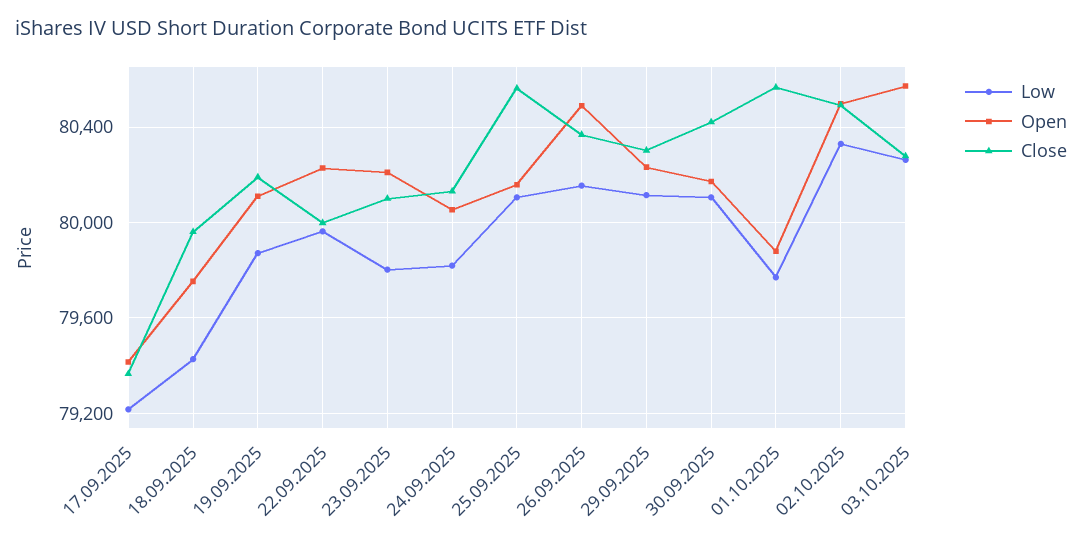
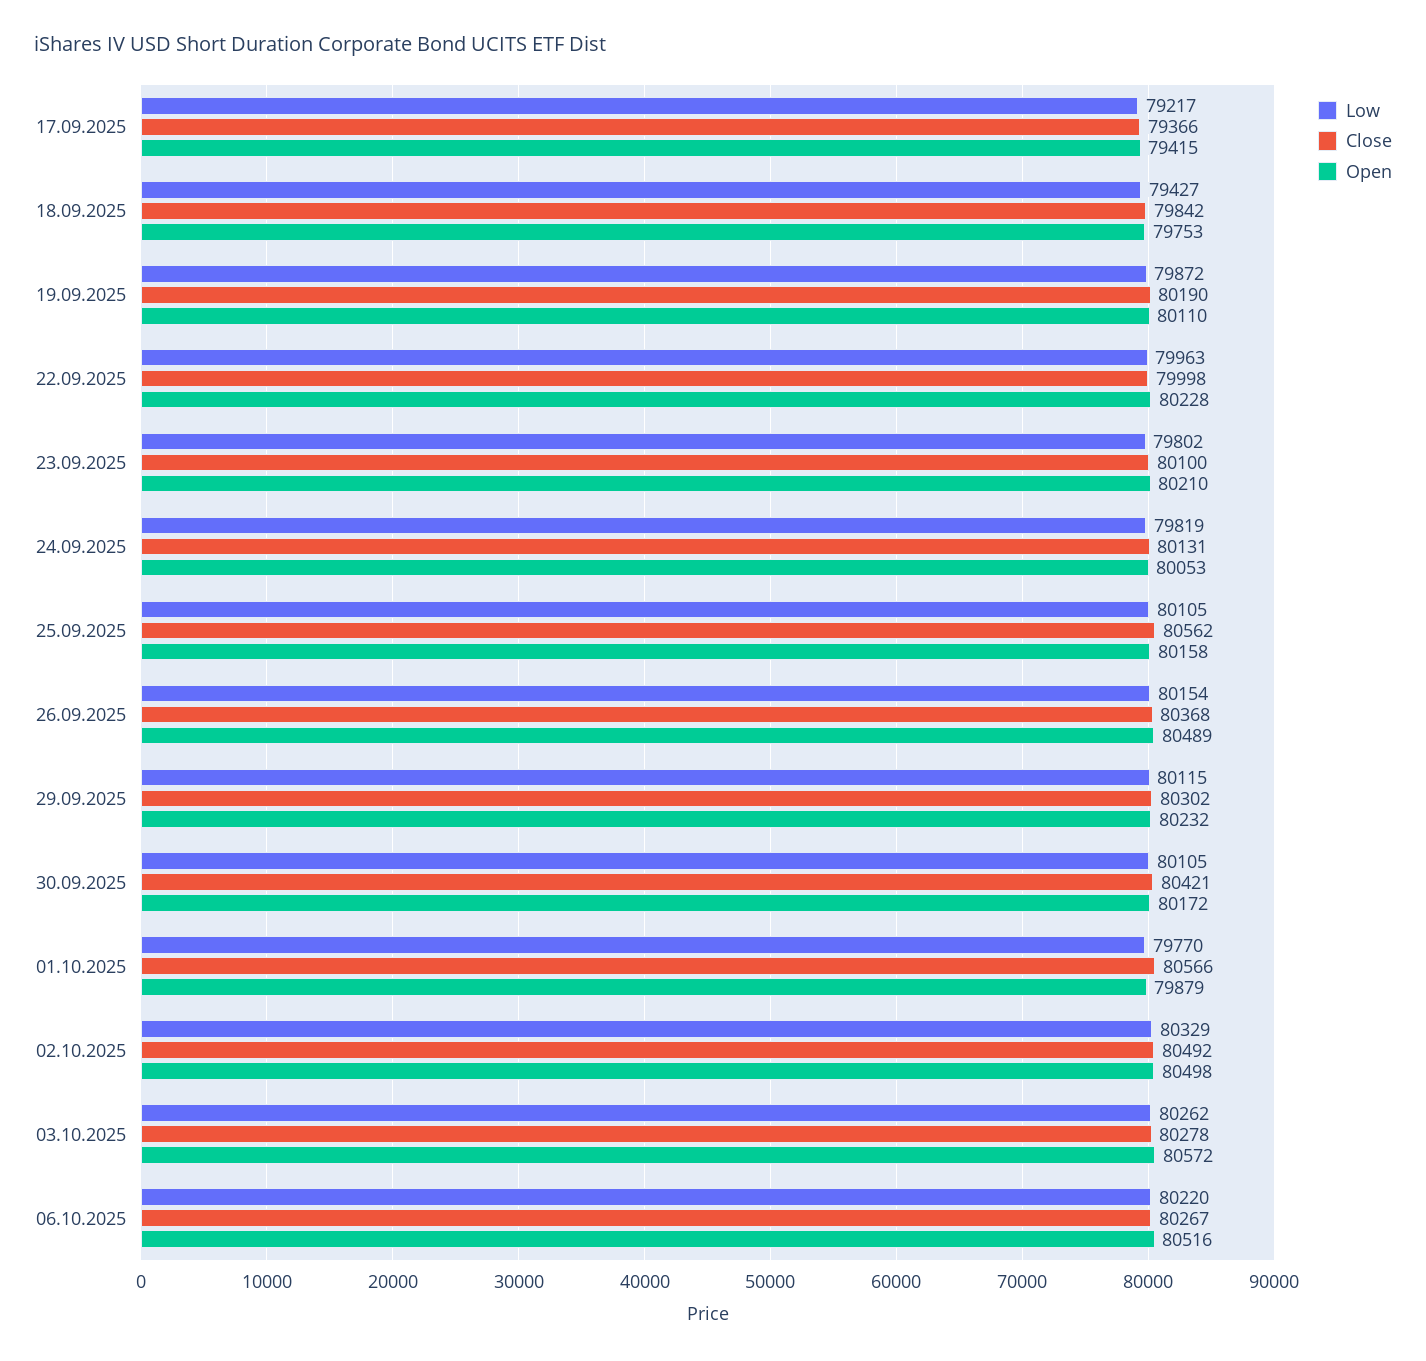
Close, 18.09.2025: 79950 -> 79842
Low, 06.10.2025: none -> 80220
Close, 06.10.2025: none -> 80267
Open, 06.10.2025: none -> 80516

